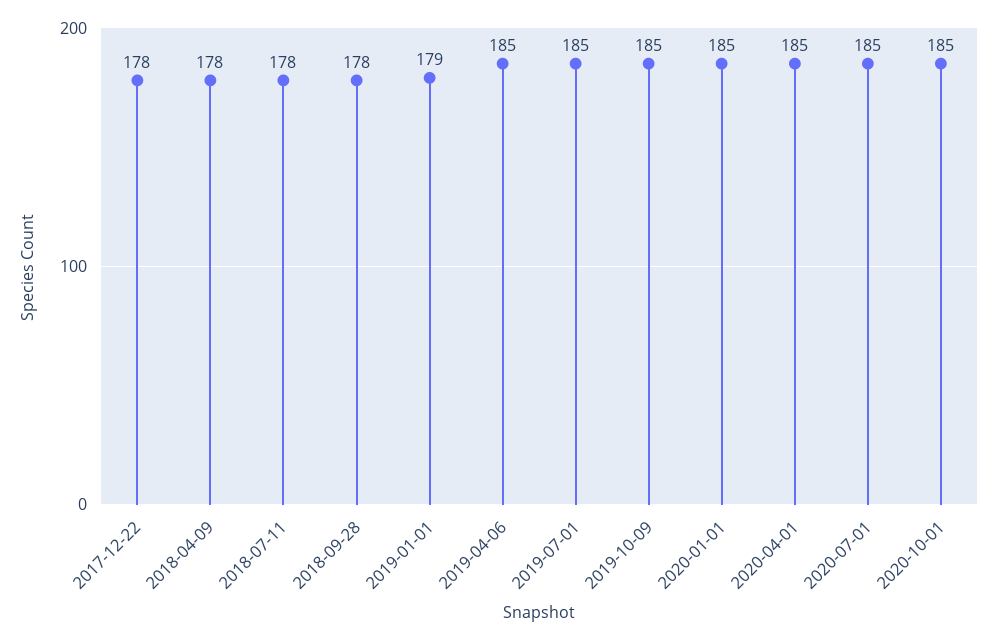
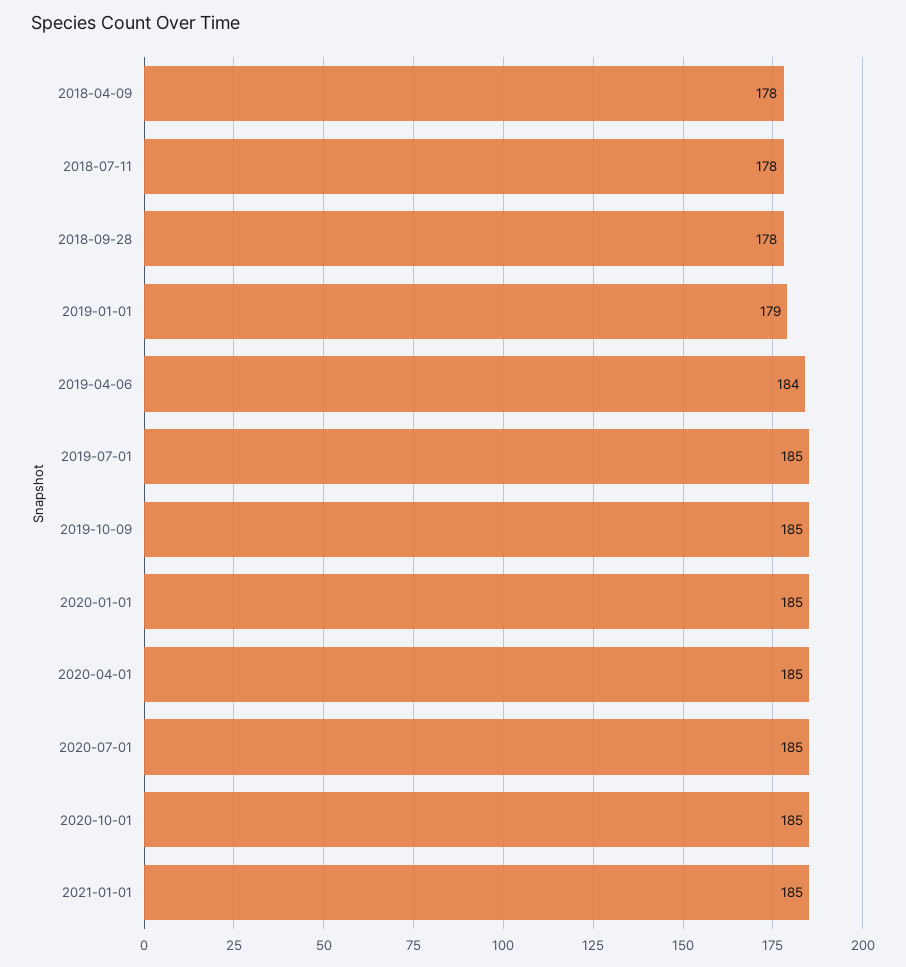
2017-12-22: 178 -> none
2019-04-06: 185 -> 184
2021-01-01: none -> 185

